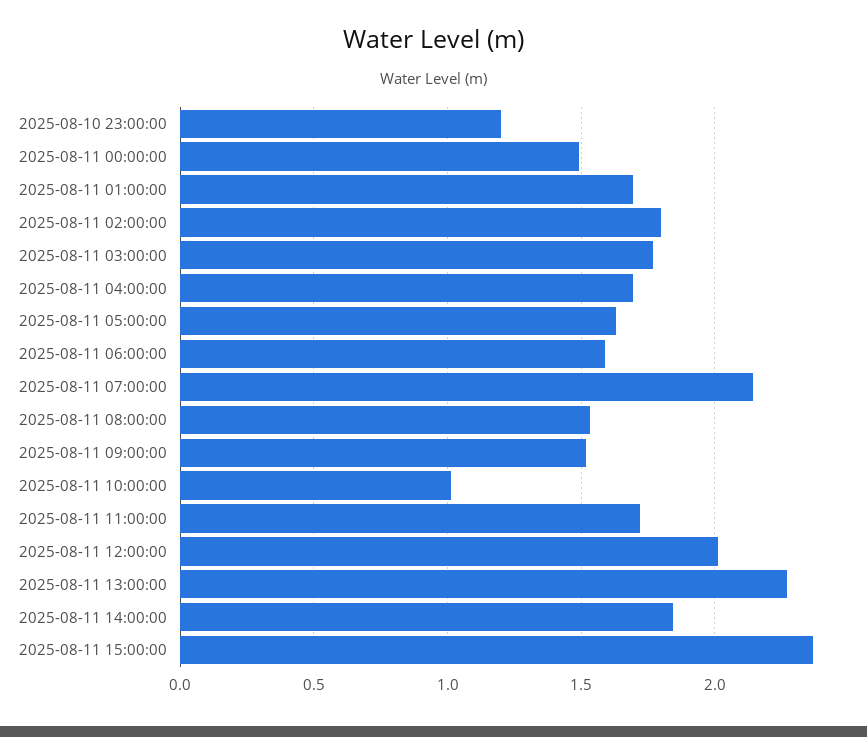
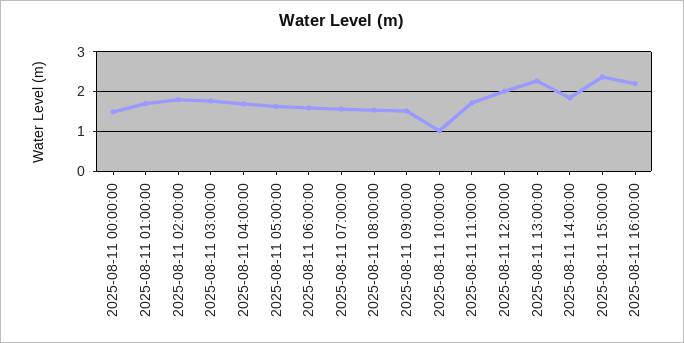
2025-08-10 23:00:00: 1.2 -> none
2025-08-11 07:00:00: 2.15 -> 1.6
2025-08-11 16:00:00: none -> 2.2

